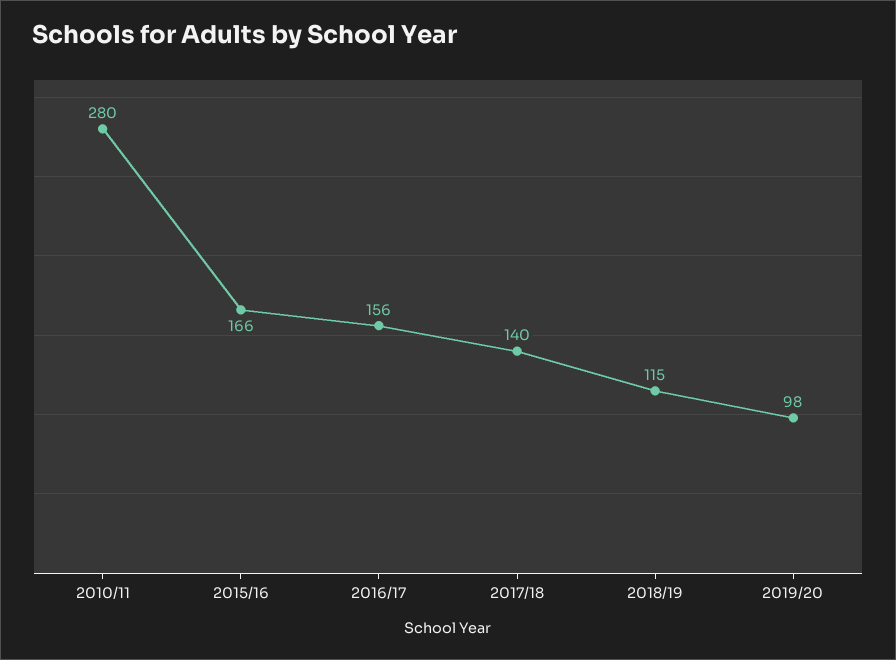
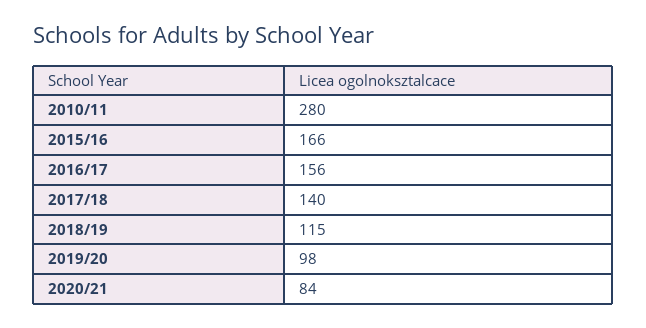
2020/21: none -> 84

